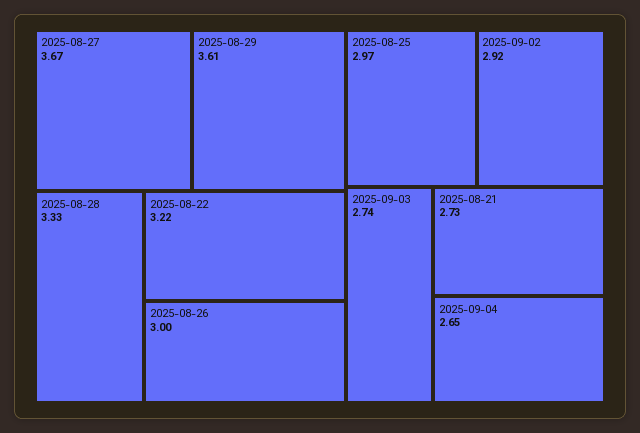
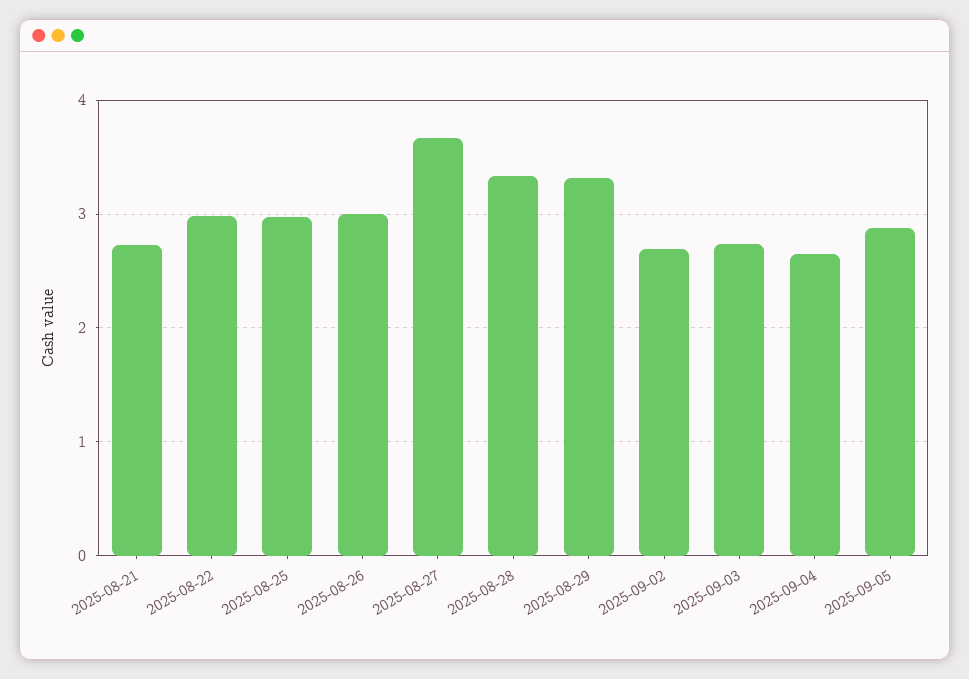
2025-08-29: 3.61 -> 3.3
2025-08-22: 3.22 -> 3
2025-09-02: 2.92 -> 2.7
2025-09-05: none -> 2.9

